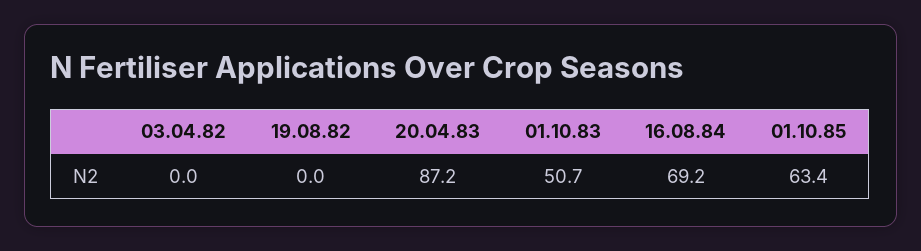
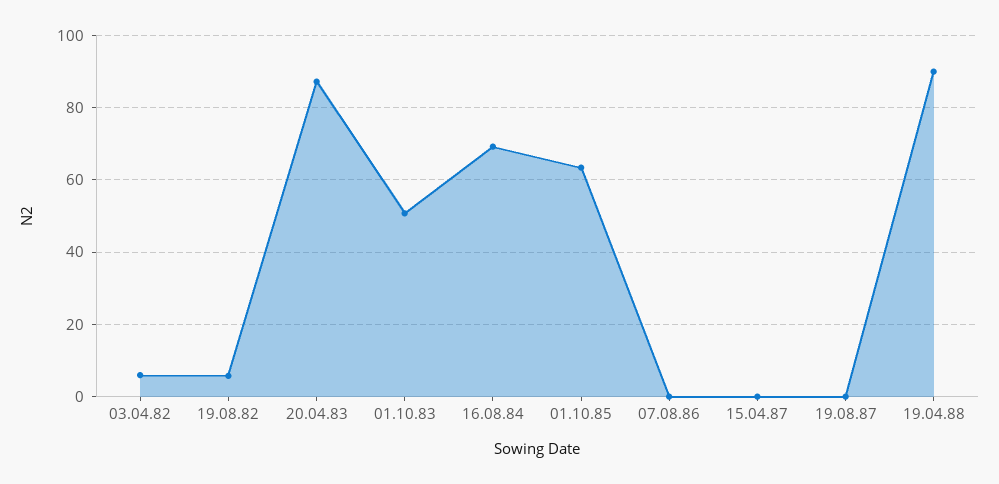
03.04.82: 0 -> 6
19.08.82: 0 -> 6
07.08.86: none -> 0
15.04.87: none -> 0
19.08.87: none -> 0
19.04.88: none -> 90

